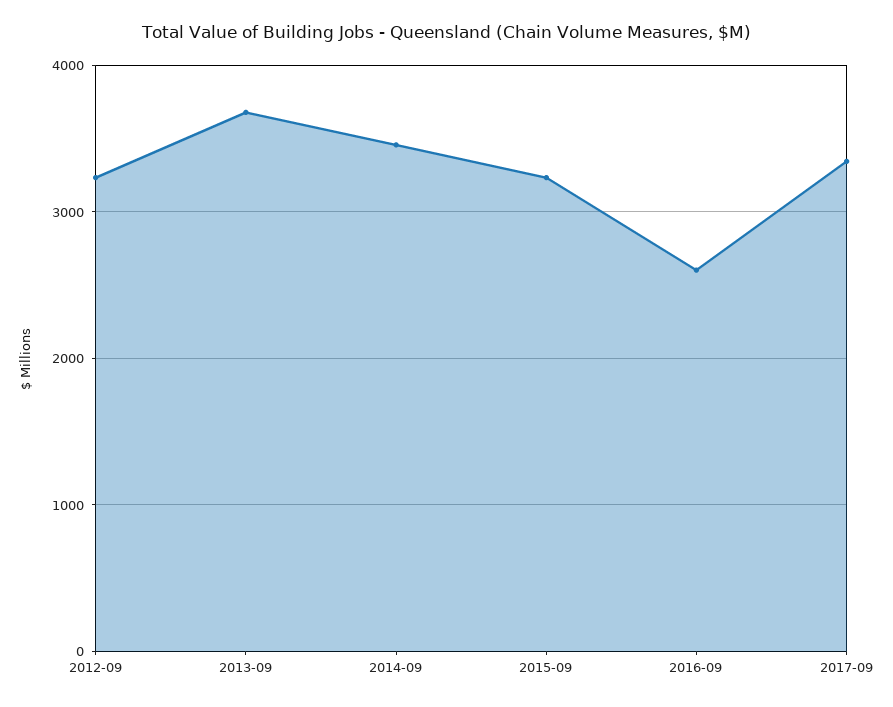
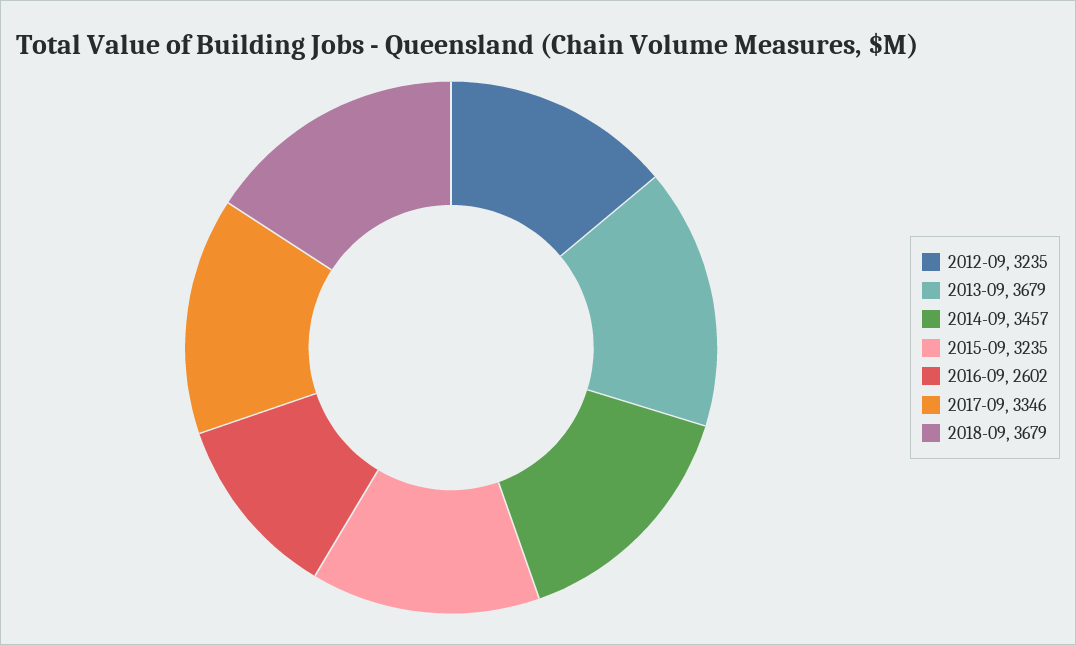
2018-09: none -> 3679

